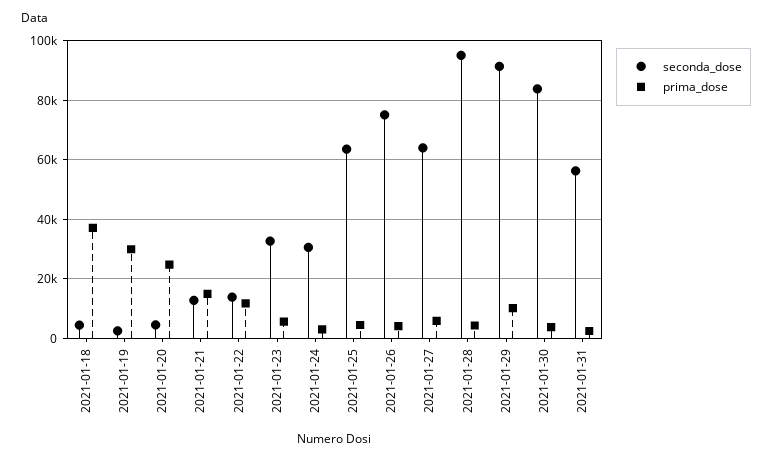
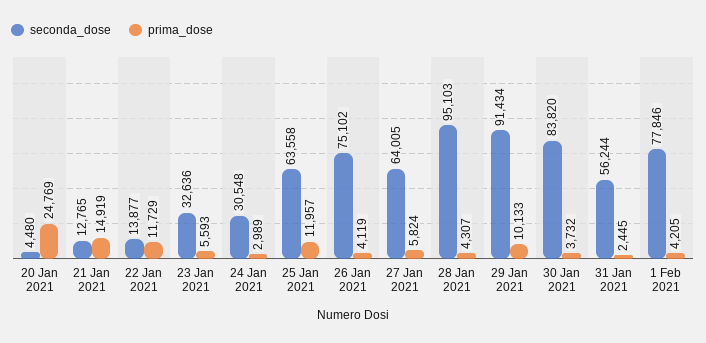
seconda_dose, 2021-01-18: 5000 -> none
prima_dose, 2021-01-18: 37500 -> none
seconda_dose, 2021-01-19: 2500 -> none
prima_dose, 2021-01-19: 30000 -> none
prima_dose, 2021-01-25: 5000 -> 11957
seconda_dose, 1 Feb 2021: none -> 77846
prima_dose, 1 Feb 2021: none -> 4205

